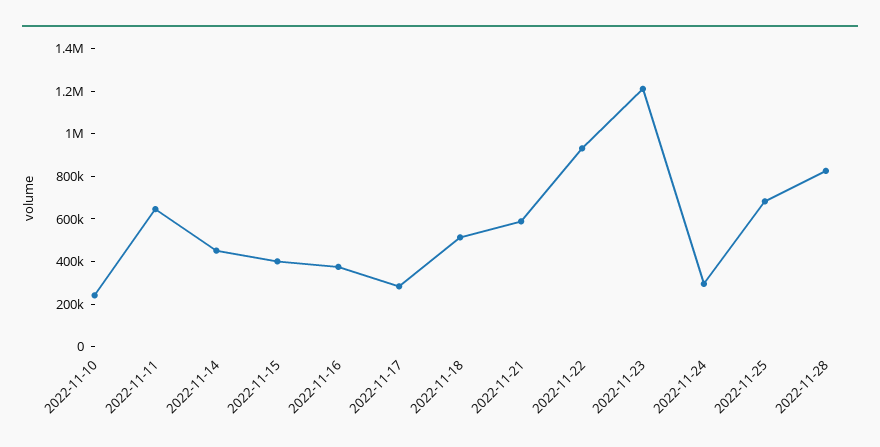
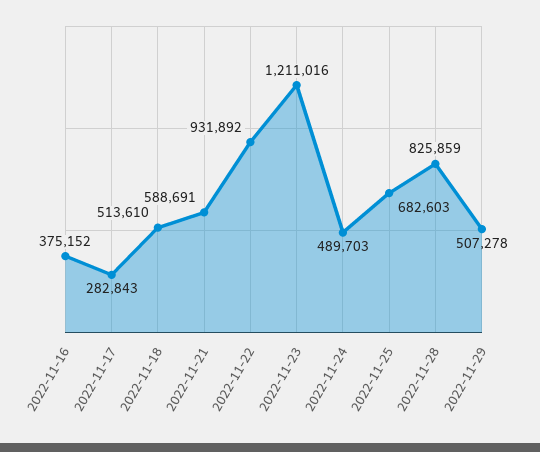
2022-11-10: 250000 -> none
2022-11-11: 650000 -> none
2022-11-14: 450000 -> none
2022-11-15: 400000 -> none
2022-11-24: 300000 -> 489703
2022-11-29: none -> 507278

